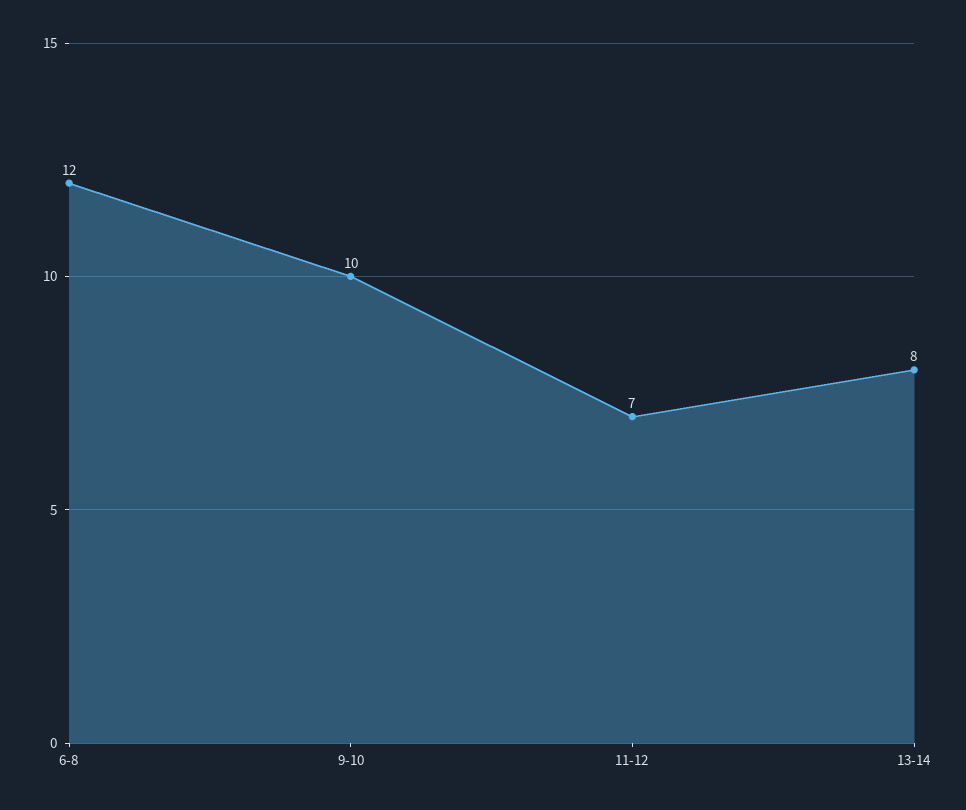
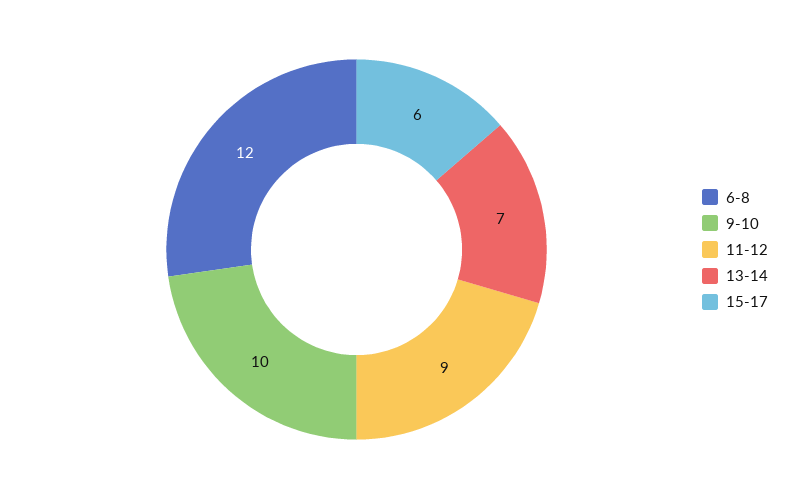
11-12: 7 -> 9
13-14: 8 -> 7
15-17: none -> 6

